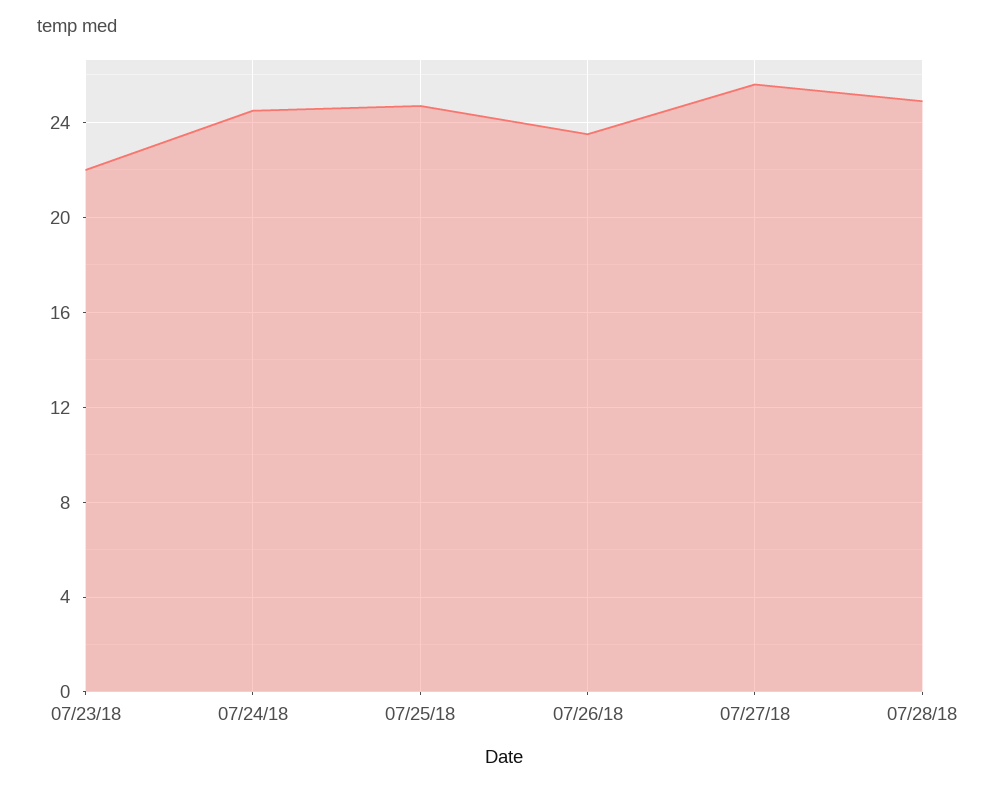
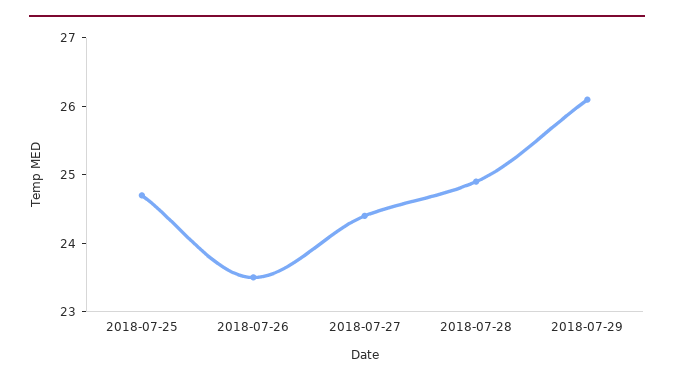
07/23/18: 22 -> none
07/24/18: 24.5 -> none
07/27/18: 25.5 -> 24.5
2018-07-29: none -> 26

